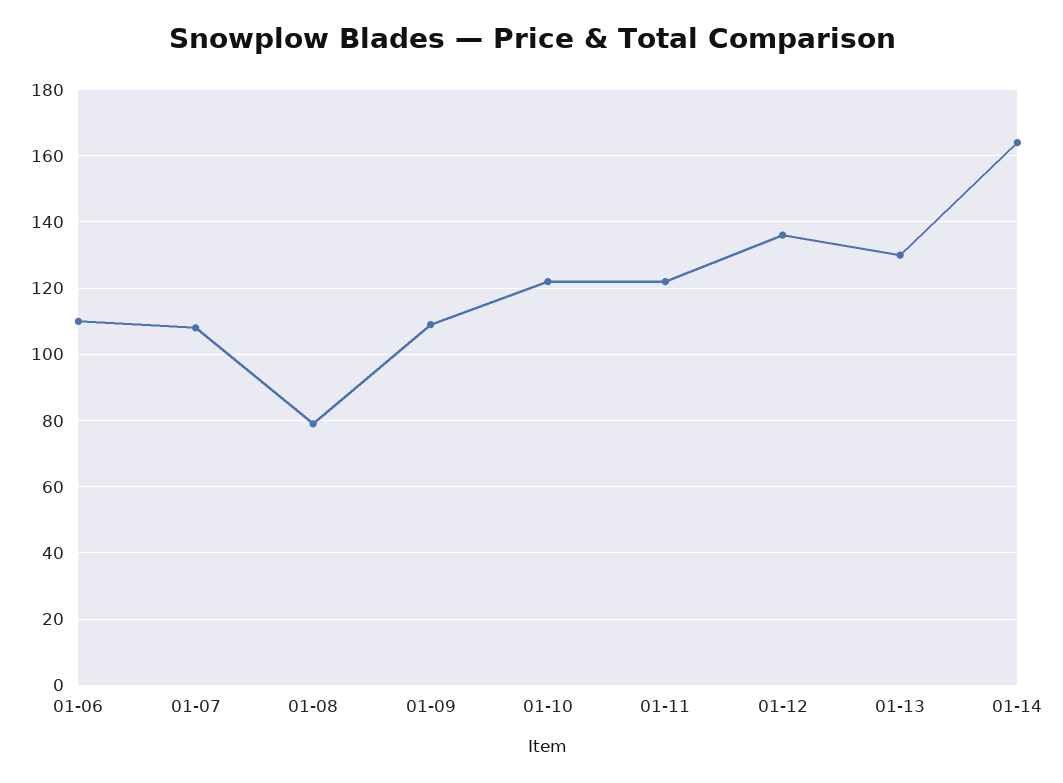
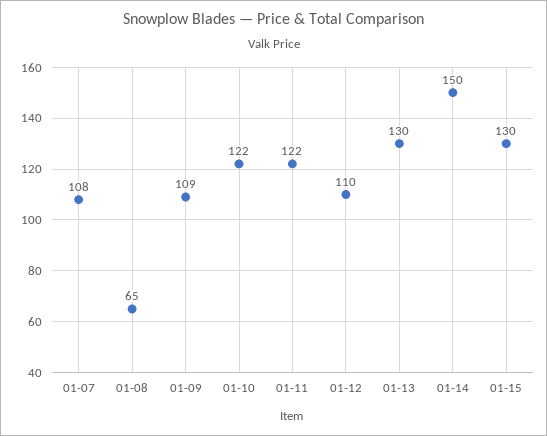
01-06: 110 -> none
01-08: 80 -> 65
01-12: 135 -> 110
01-14: 165 -> 150
01-15: none -> 130

